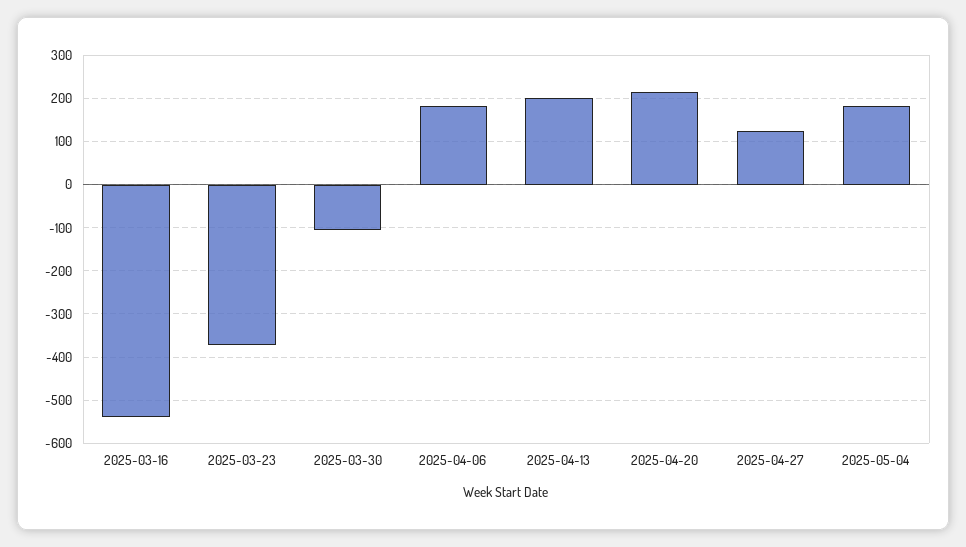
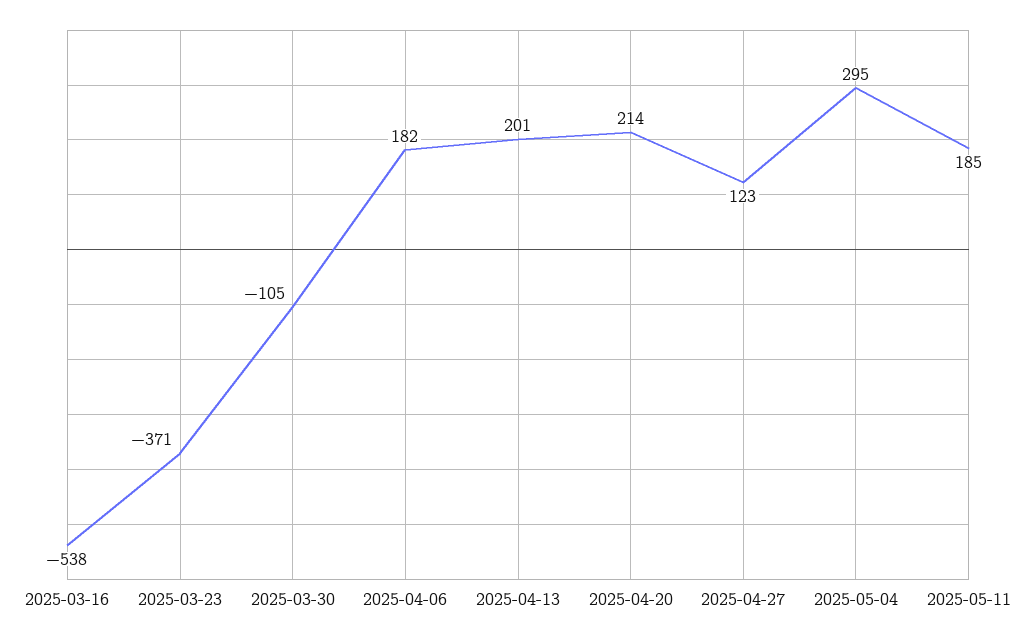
2025-05-04: 180 -> 295
2025-05-11: none -> 185

